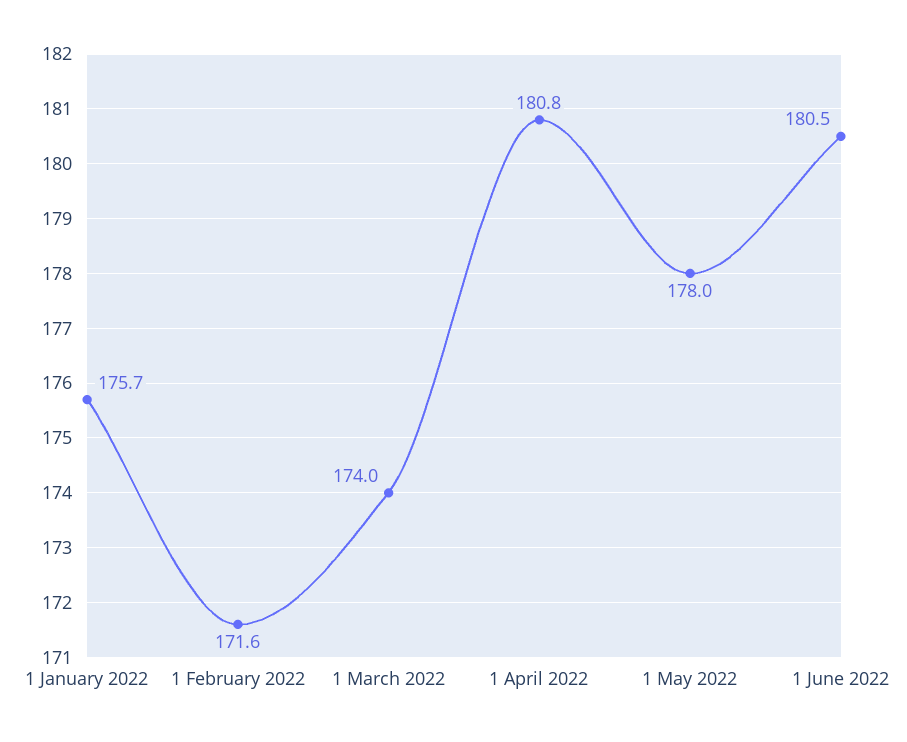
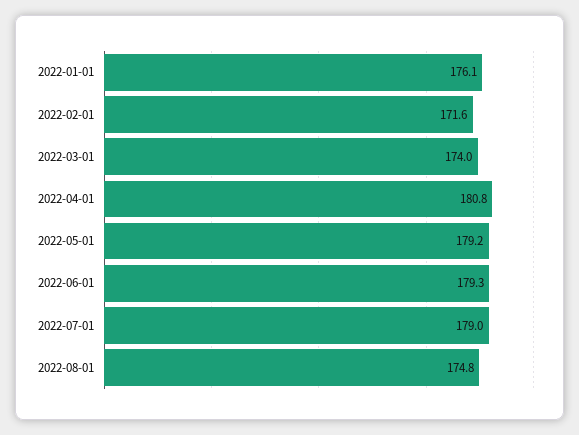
1 January 2022: 175.7 -> 176.1
1 May 2022: 178 -> 179.2
1 June 2022: 180.5 -> 179.3
2022-07-01: none -> 179
2022-08-01: none -> 174.8

